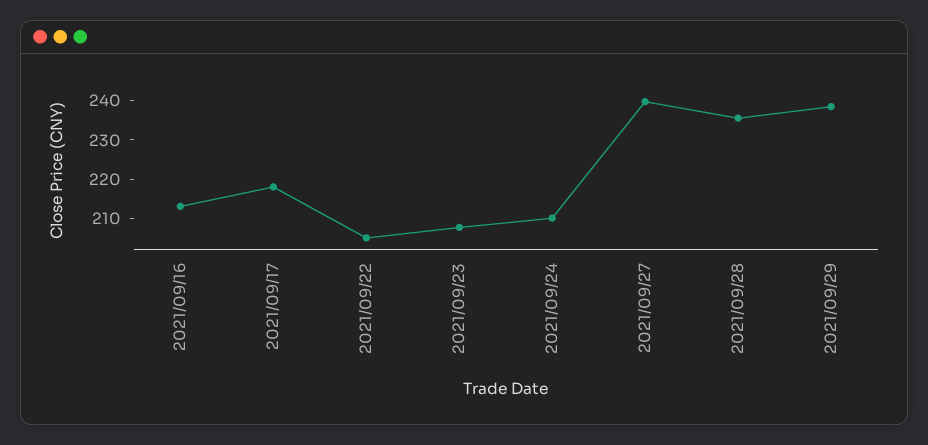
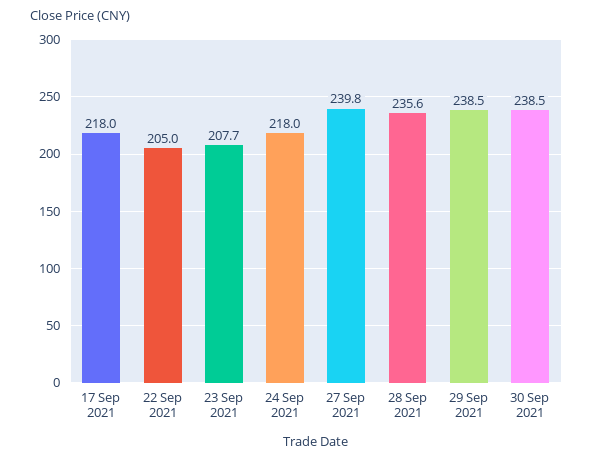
2021/09/16: 212.5 -> none
2021/09/24: 210 -> 218
30 Sep 2021: none -> 238.5

